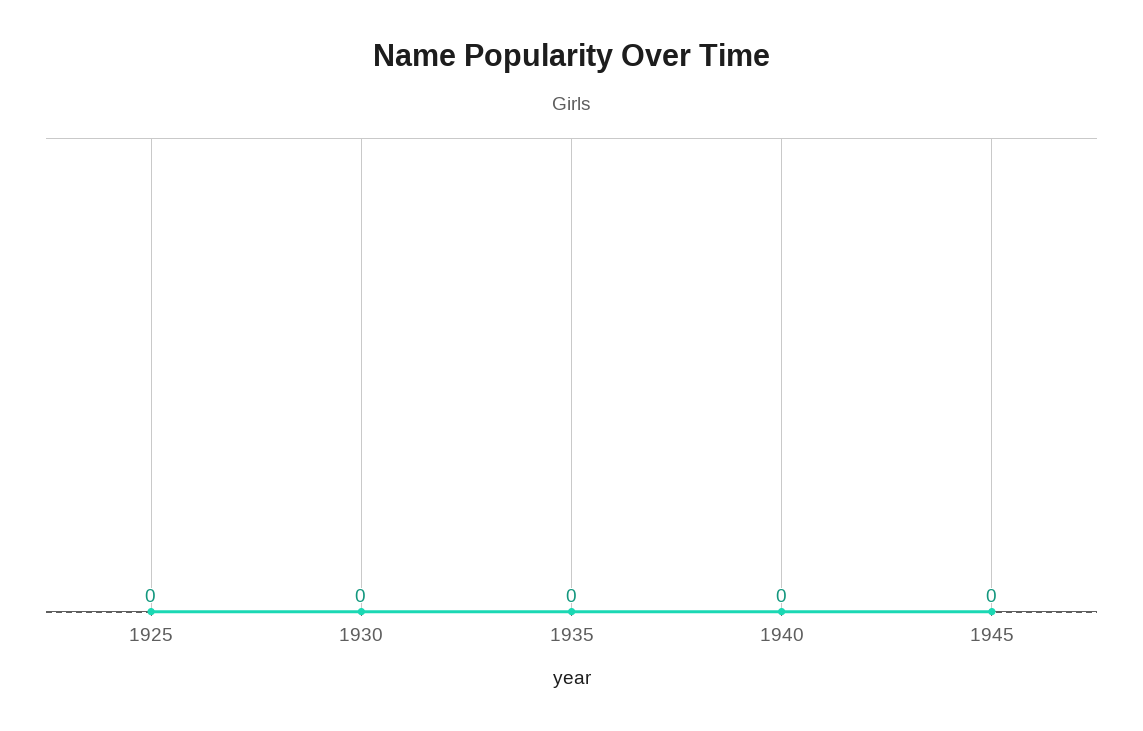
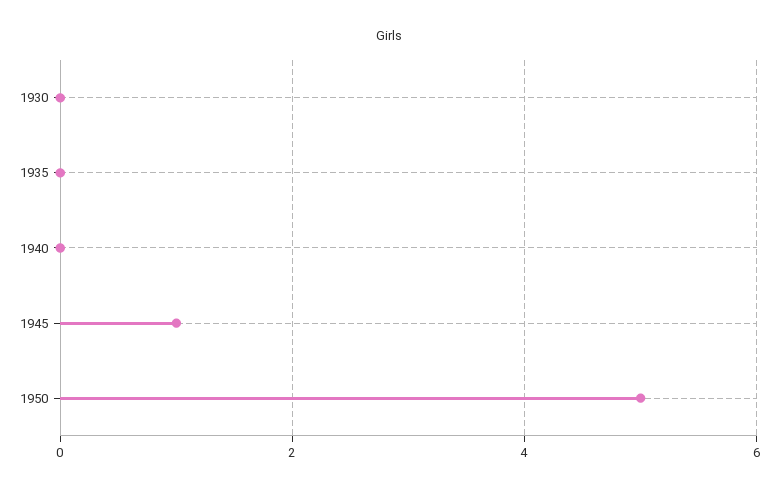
1925: 0 -> none
1945: 0 -> 1
1950: none -> 5

